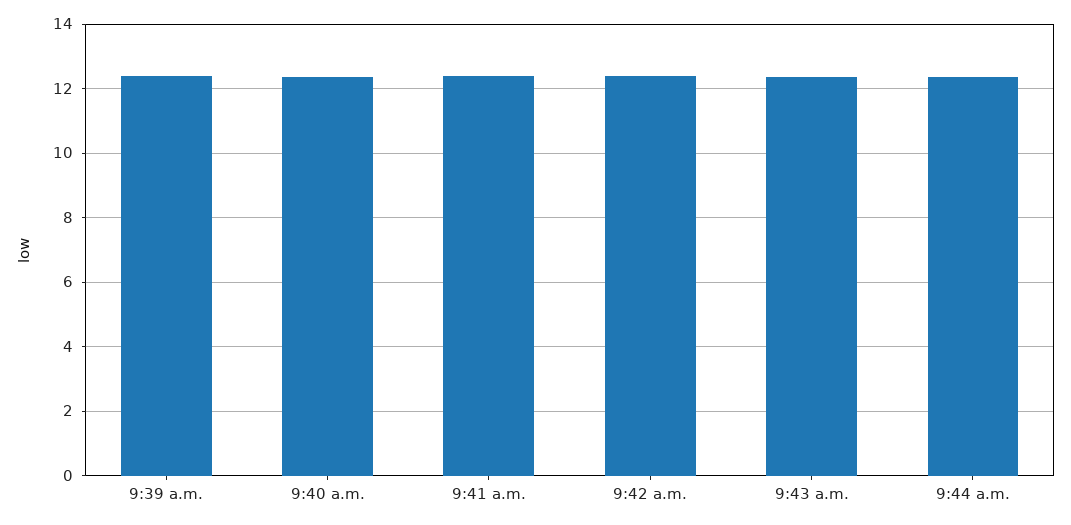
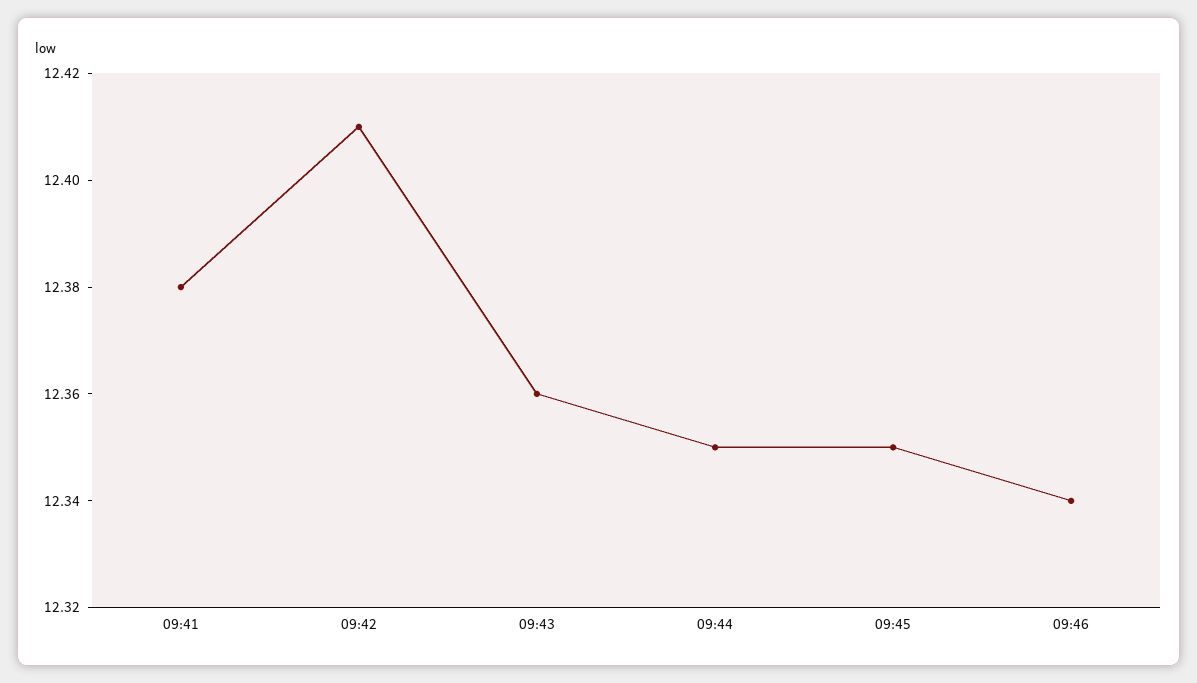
9:39 a.m.: 12.4 -> none
9:40 a.m.: 12.4 -> none
09:45: none -> 12.35
09:46: none -> 12.34

